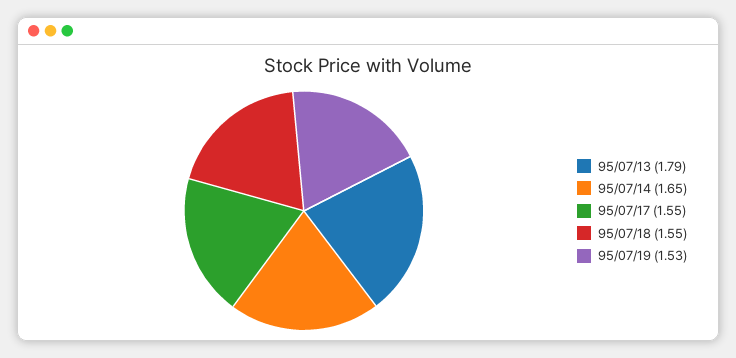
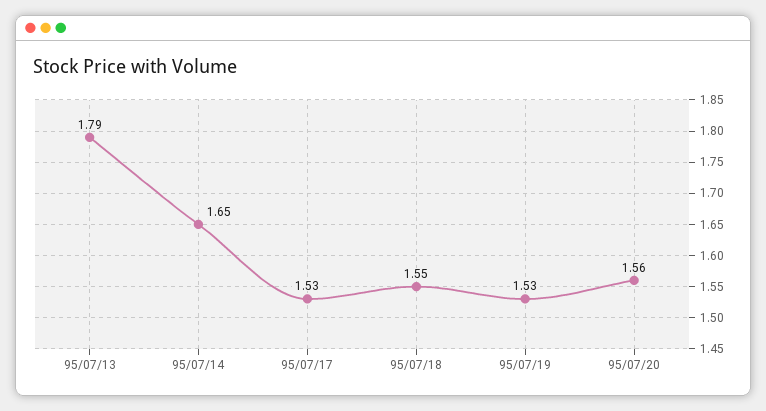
95/07/17: 1.55 -> 1.53
95/07/20: none -> 1.56

